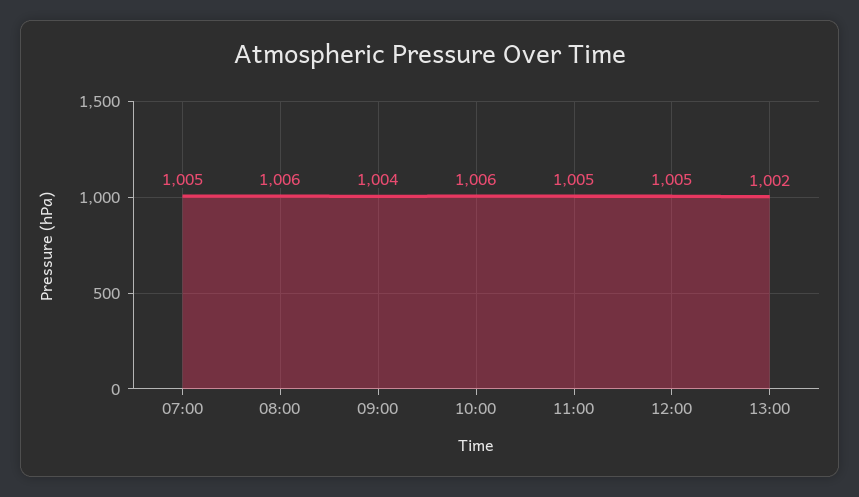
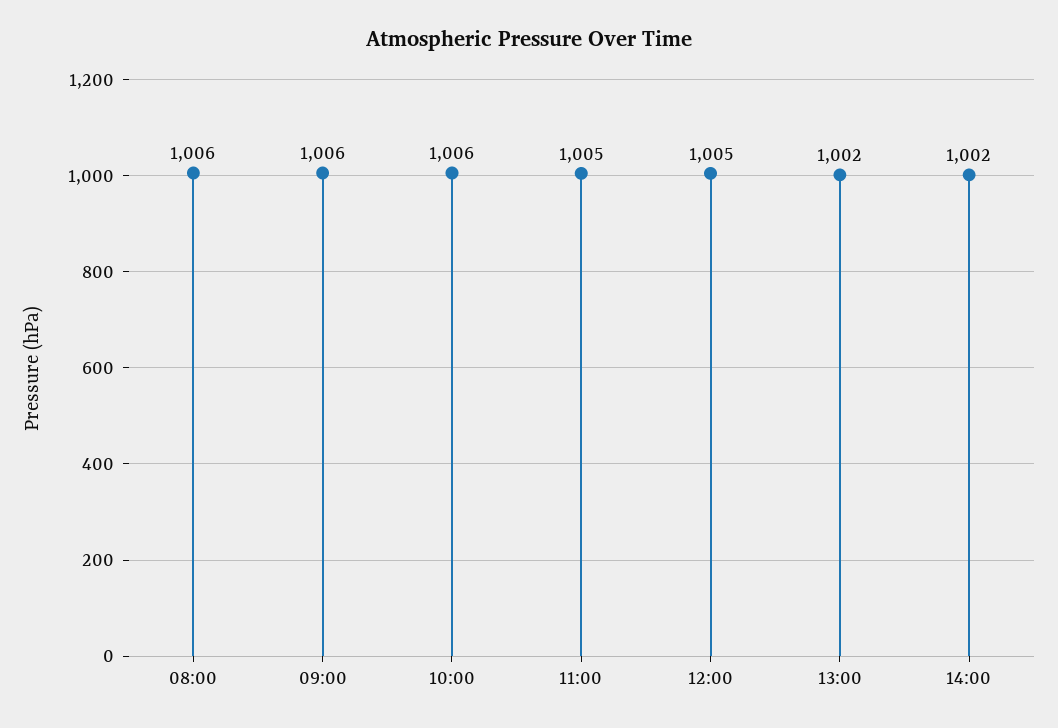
07:00: 1005 -> none
09:00: 1004 -> 1006
14:00: none -> 1002

